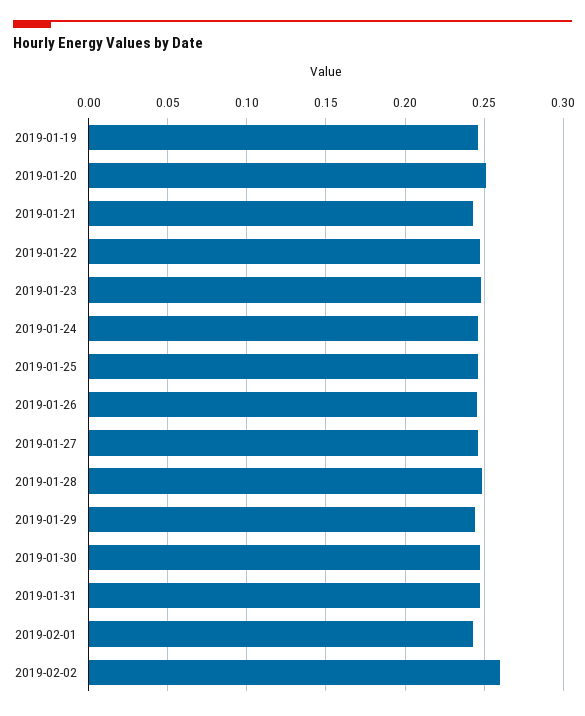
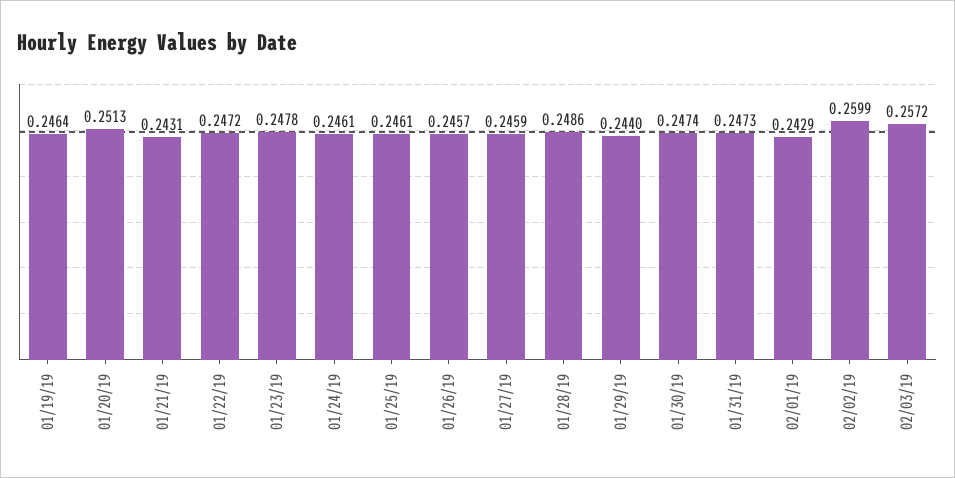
02/03/19: none -> 0.2572

